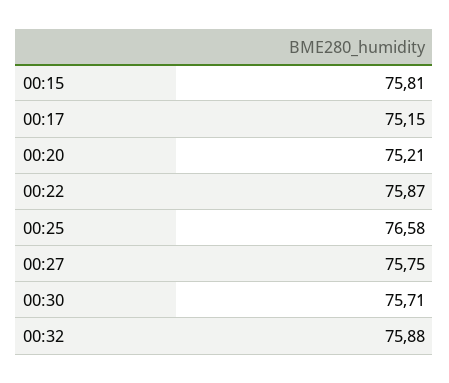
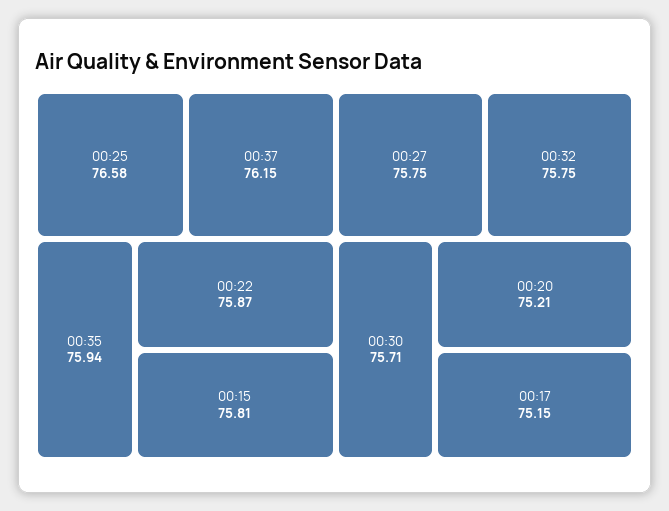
00:32: 75.88 -> 75.75
00:37: none -> 76.15
00:35: none -> 75.94

